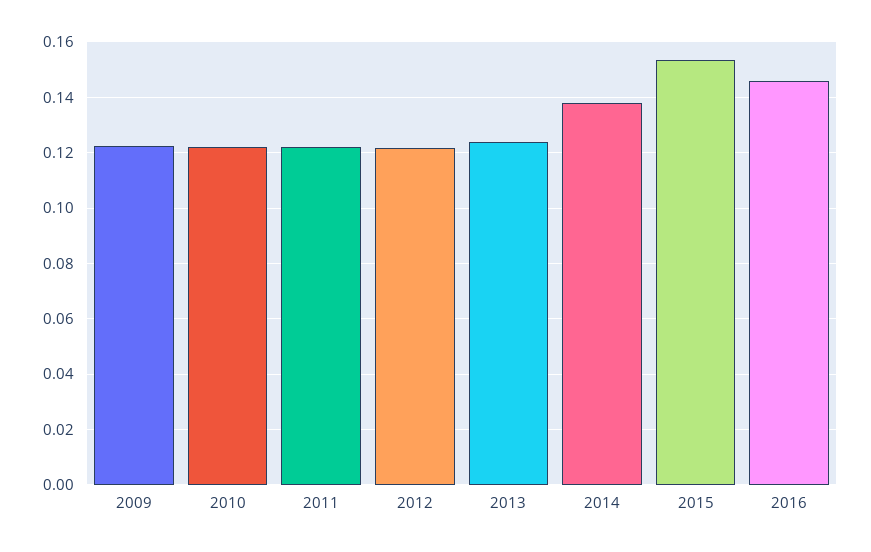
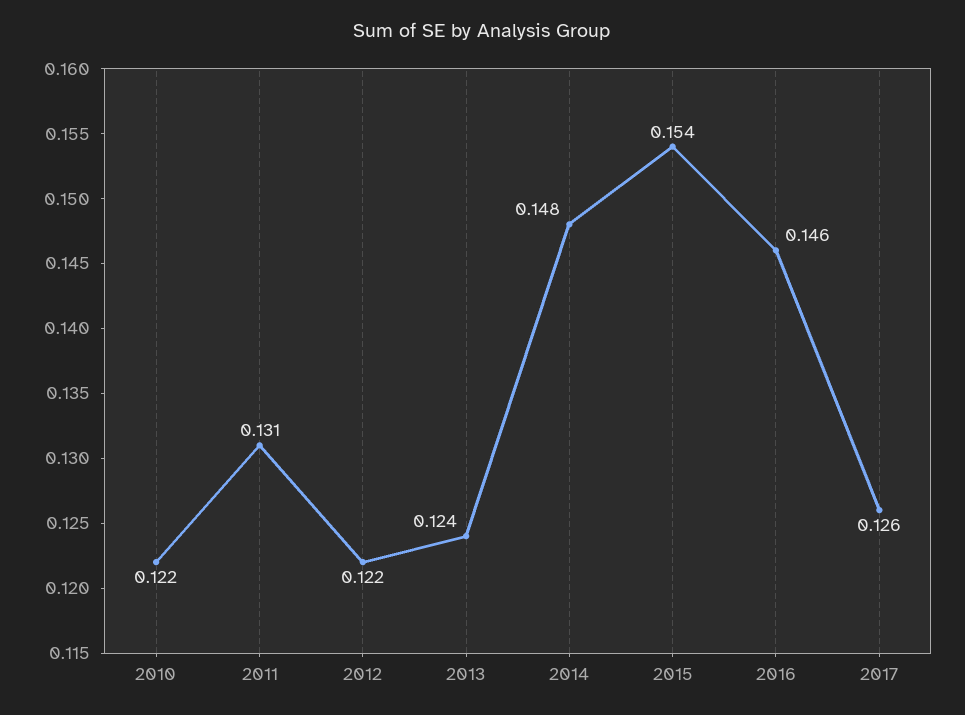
2009: 0.1225 -> none
2011: 0.1225 -> 0.131
2014: 0.1375 -> 0.148
2017: none -> 0.126

